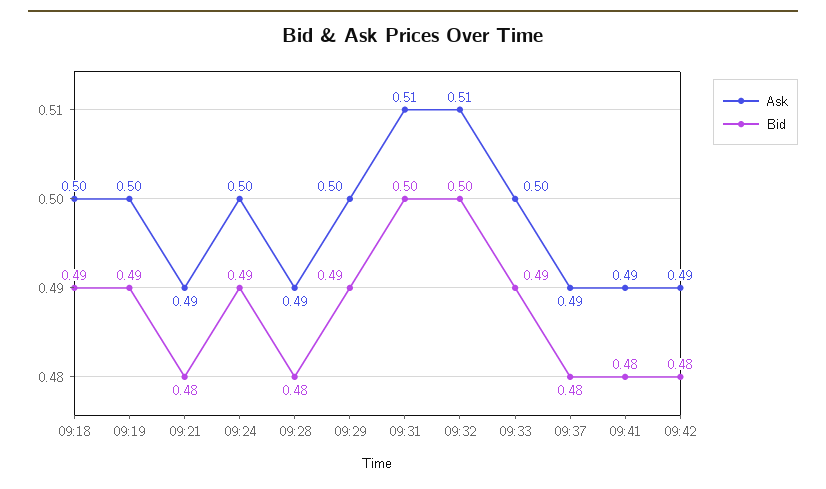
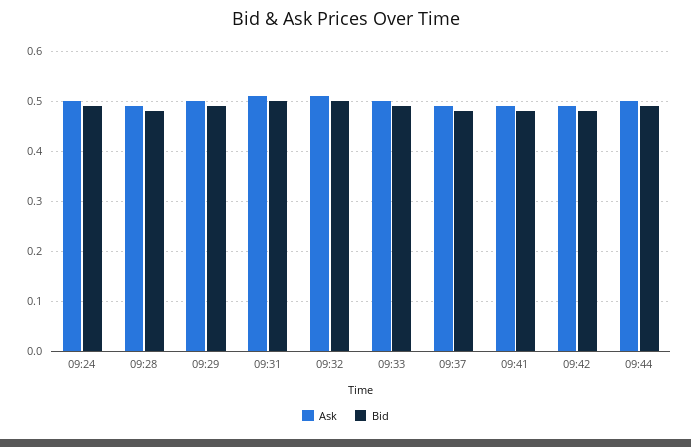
Ask, 09:18: 0.5 -> none
Bid, 09:18: 0.49 -> none
Ask, 09:19: 0.5 -> none
Bid, 09:19: 0.49 -> none
Ask, 09:21: 0.49 -> none
Bid, 09:21: 0.48 -> none
Ask, 09:44: none -> 0.5
Bid, 09:44: none -> 0.5

